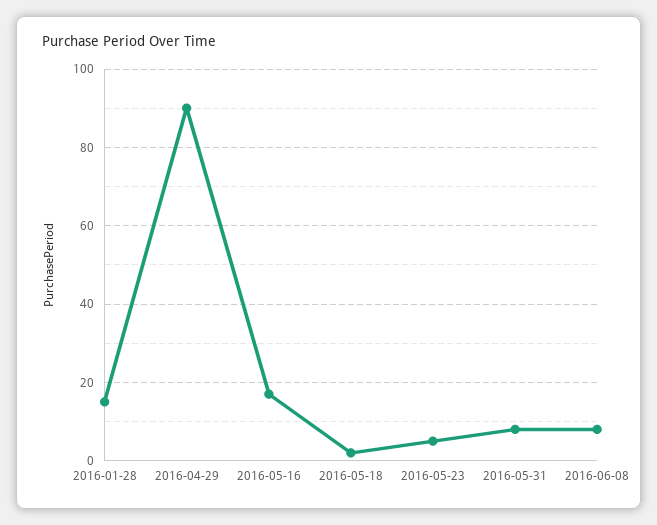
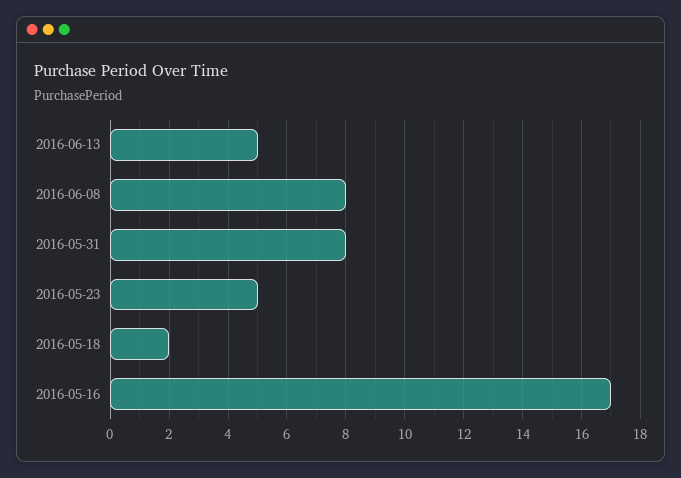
2016-01-28: 15 -> none
2016-04-29: 90 -> none
2016-06-13: none -> 5

